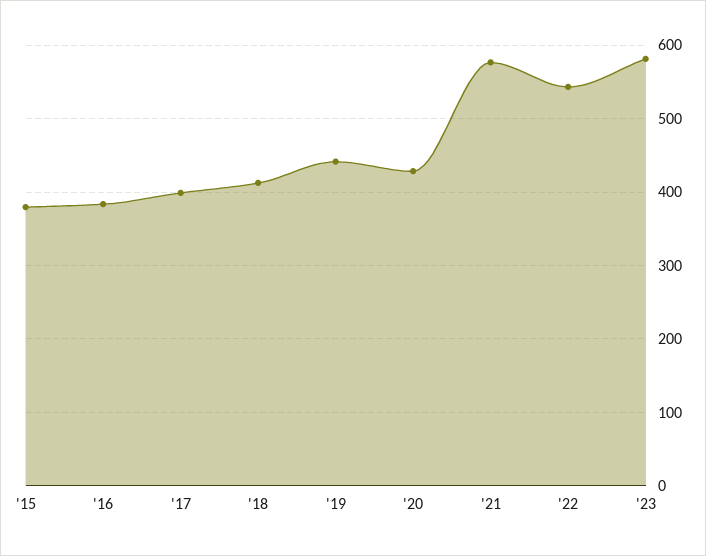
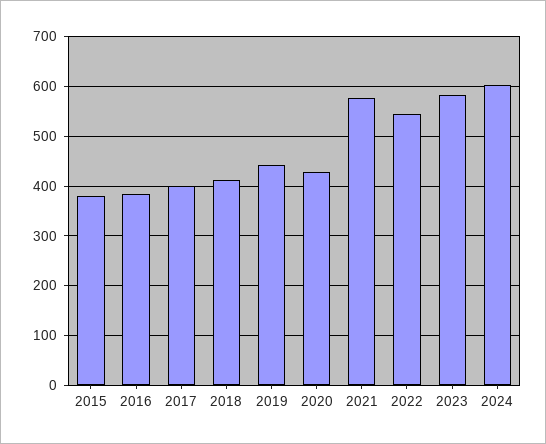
2024: none -> 600

